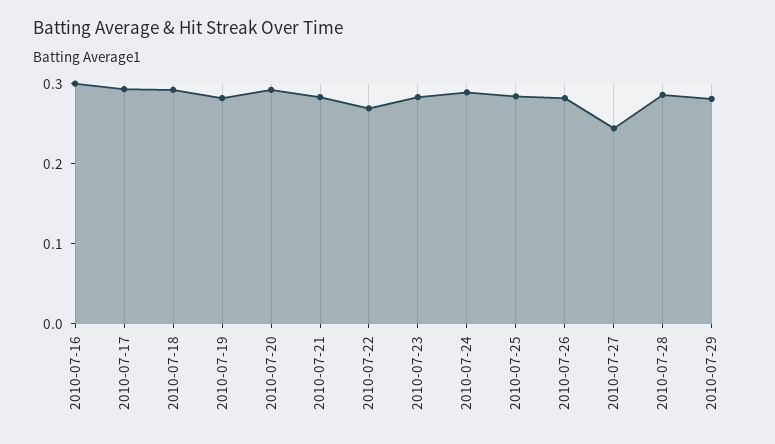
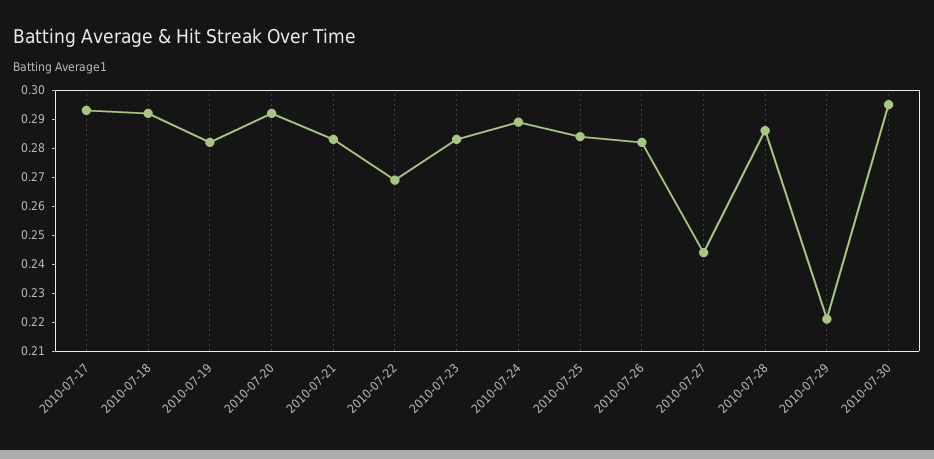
2010-07-16: 0.3 -> none
2010-07-29: 0.28 -> 0.22
2010-07-30: none -> 0.295

